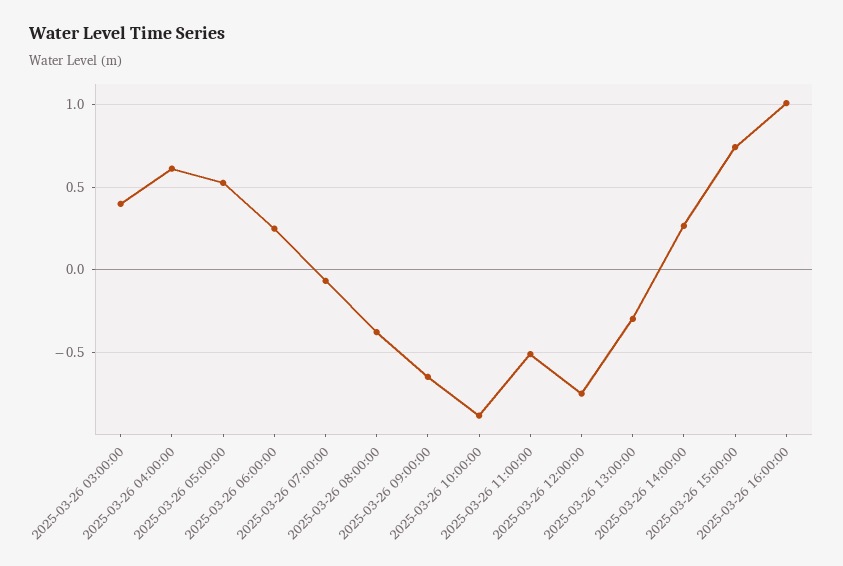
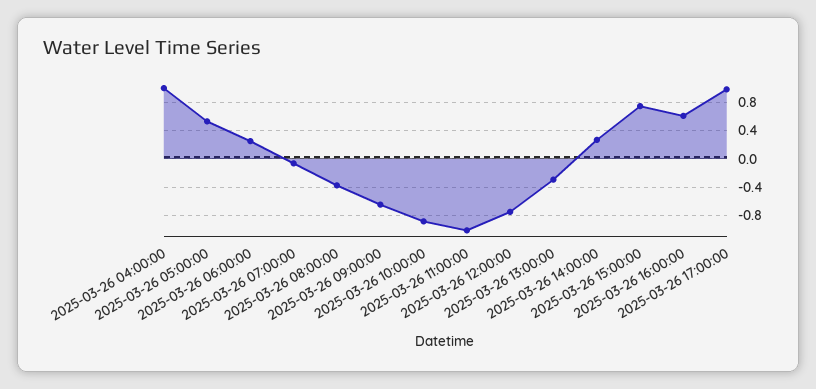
2025-03-26 03:00:00: 0.4 -> none
2025-03-26 04:00:00: 0.6 -> 1
2025-03-26 11:00:00: -0.5 -> -1
2025-03-26 16:00:00: 1 -> 0.6
2025-03-26 17:00:00: none -> 1

